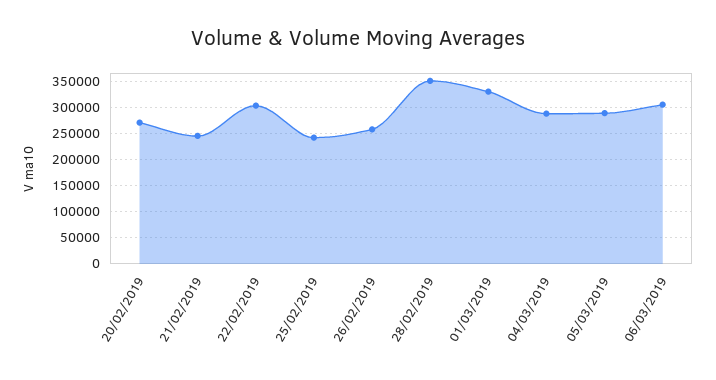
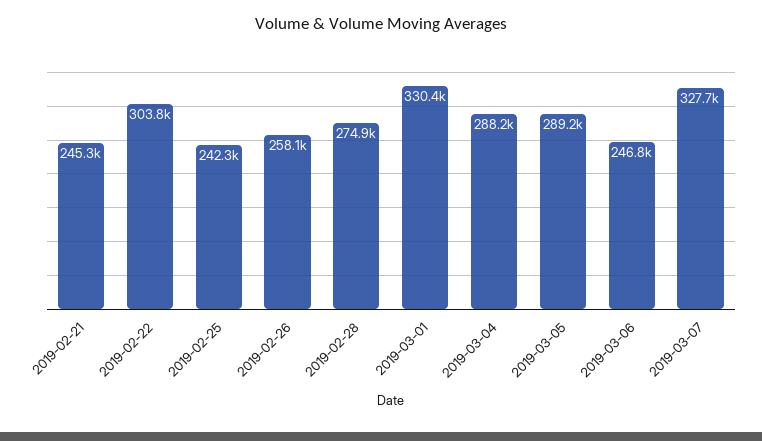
20/02/2019: 275000 -> none
28/02/2019: 350000 -> 274900
06/03/2019: 300000 -> 246800
2019-03-07: none -> 327700

